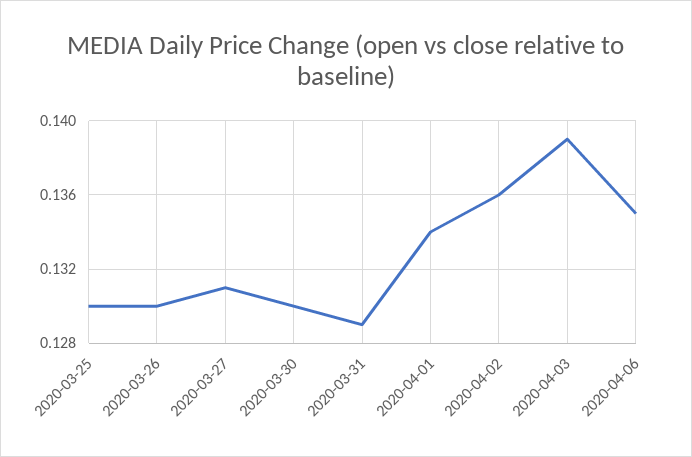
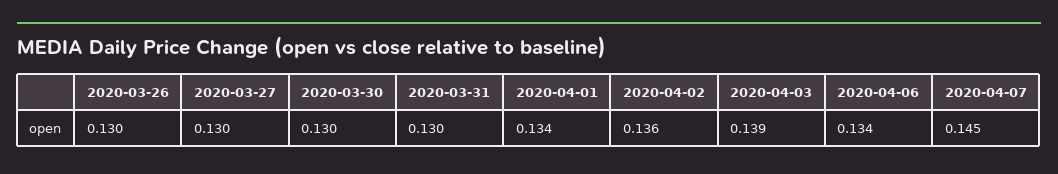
2020-03-25: 0.13 -> none
2020-03-27: 0.131 -> 0.13
2020-03-31: 0.129 -> 0.13
2020-04-06: 0.135 -> 0.134
2020-04-07: none -> 0.145

